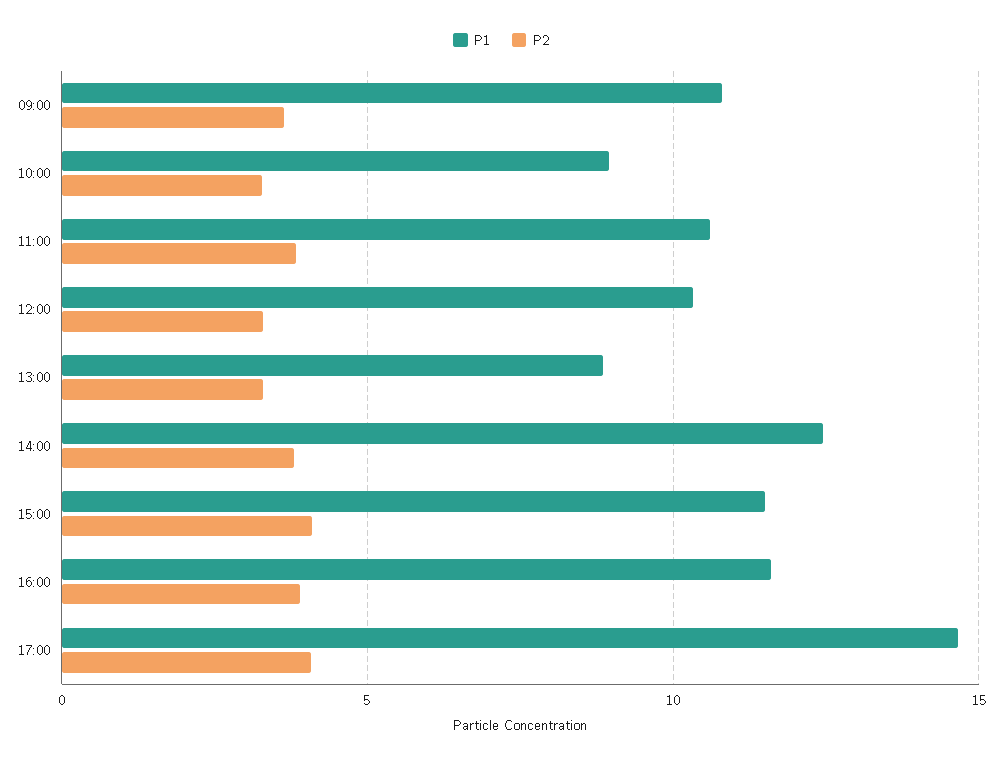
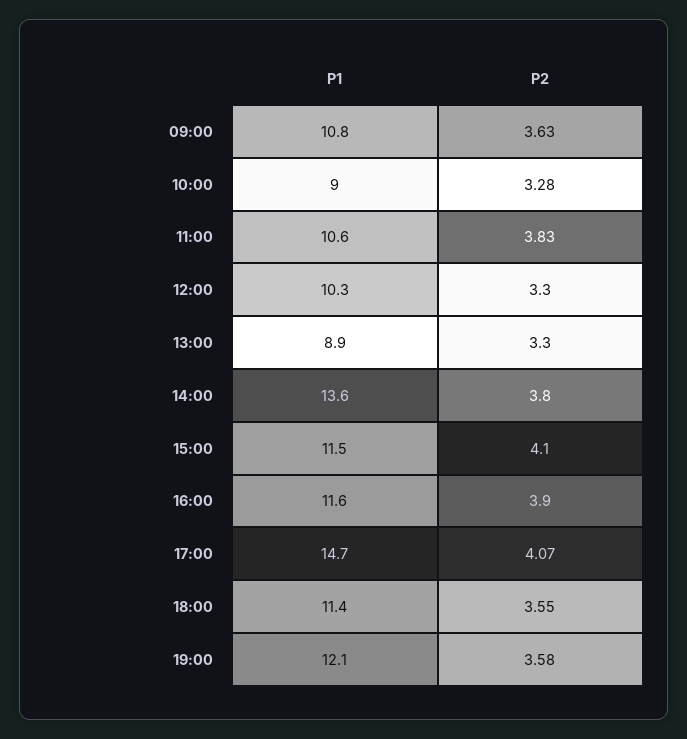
P1, 14:00: 12.5 -> 13.6
P1, 18:00: none -> 11.4
P2, 18:00: none -> 3.55
P1, 19:00: none -> 12.1
P2, 19:00: none -> 3.58

